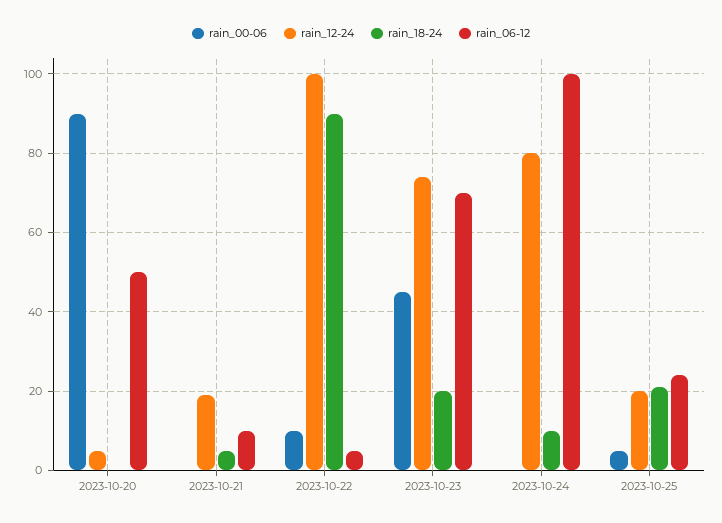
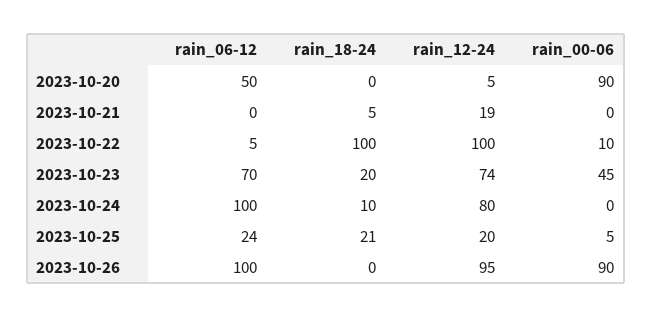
rain_06-12, 2023-10-21: 10 -> 0
rain_18-24, 2023-10-22: 90 -> 100
rain_06-12, 2023-10-26: none -> 100
rain_18-24, 2023-10-26: none -> 0
rain_12-24, 2023-10-26: none -> 95
rain_00-06, 2023-10-26: none -> 90

